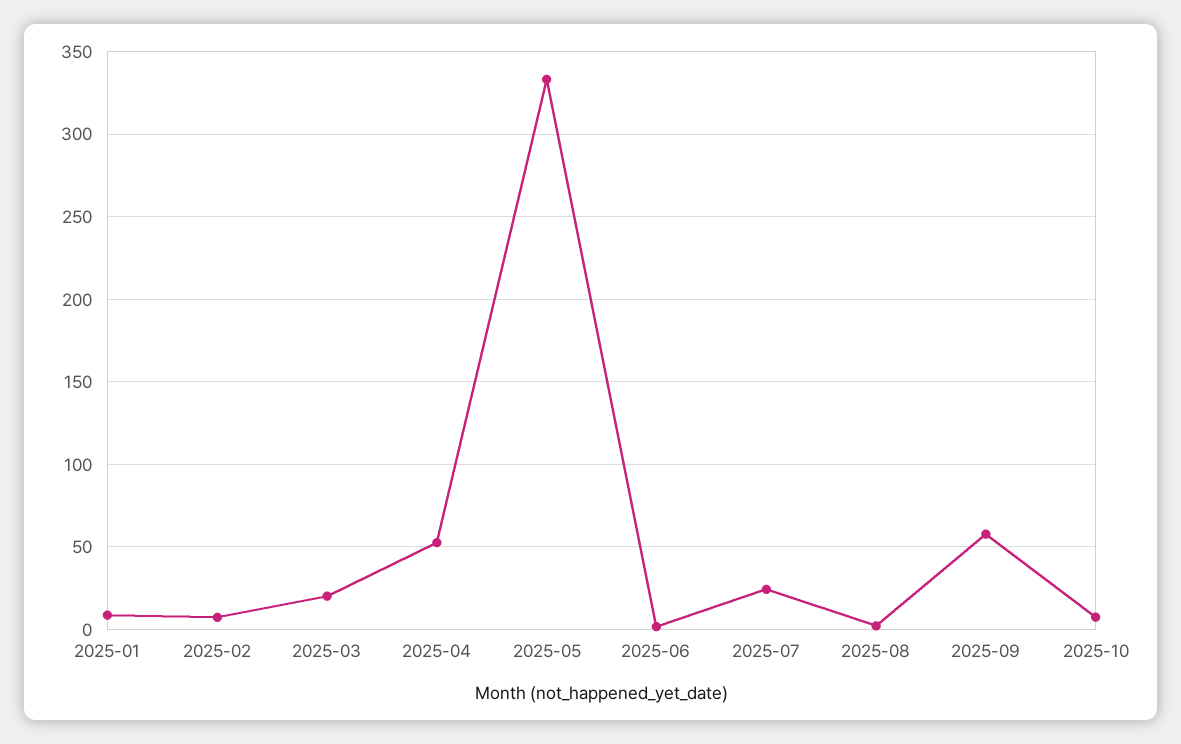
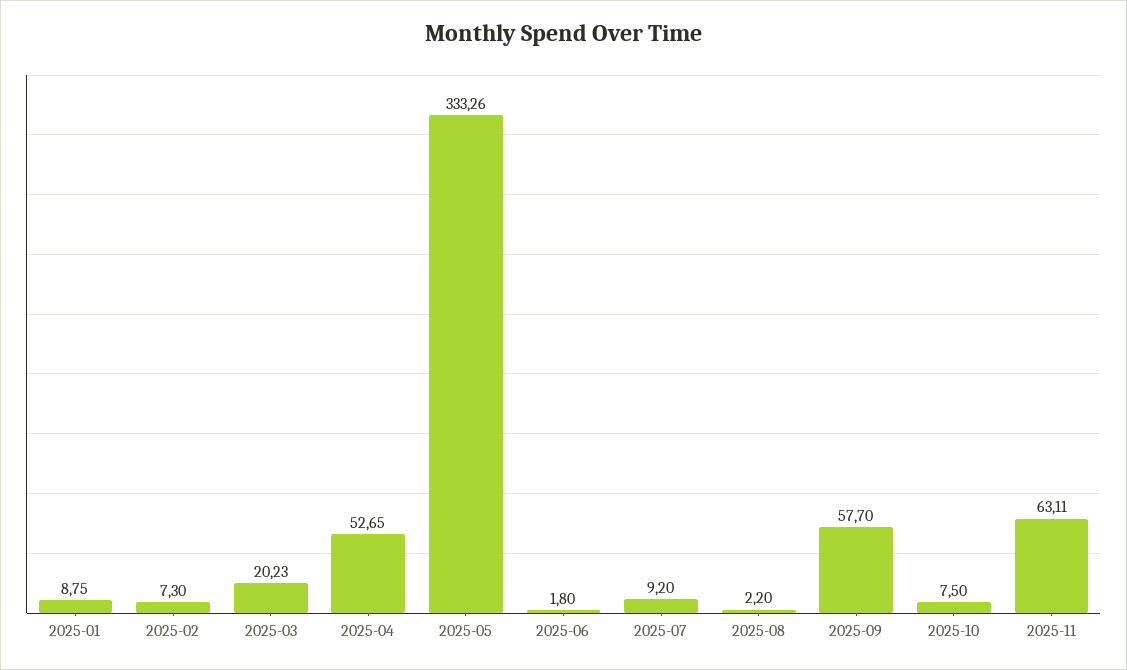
2025-07: 25 -> 9.2
2025-11: none -> 63.11

